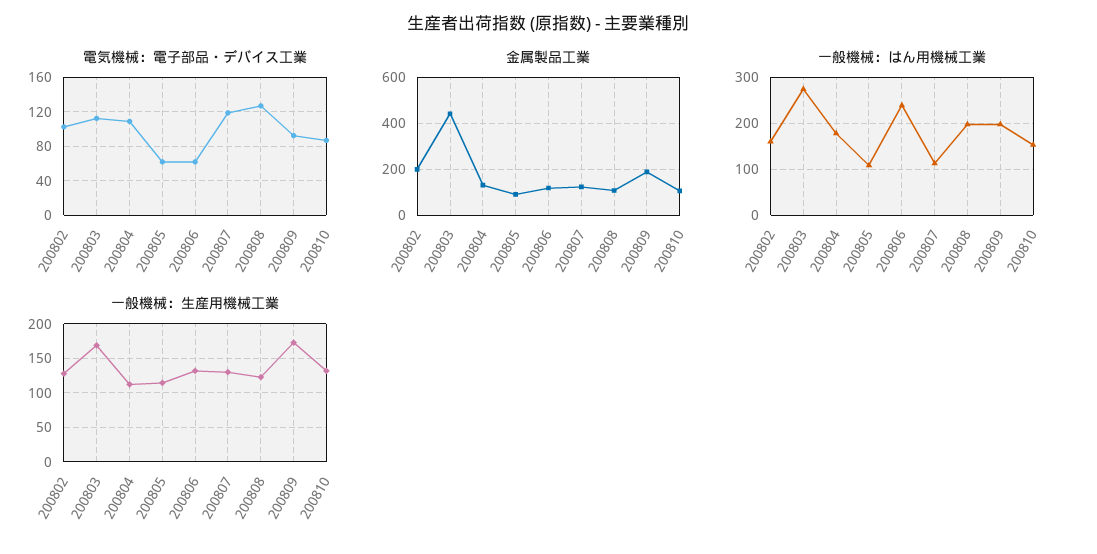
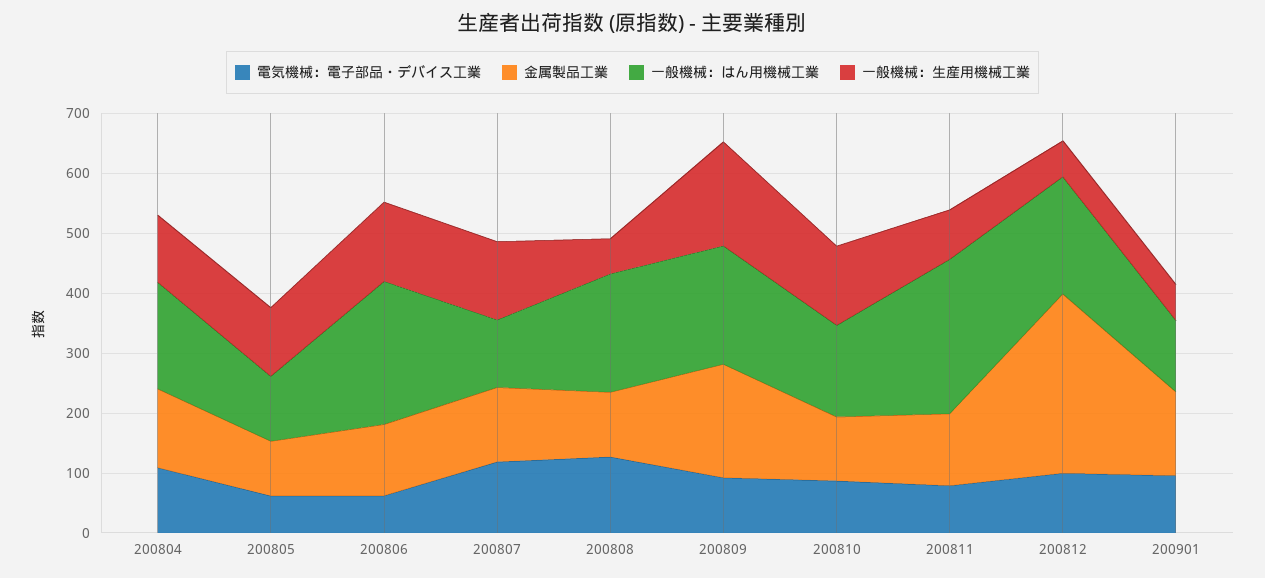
電気機械：電子部品・デバイス工業, 200802: 100 -> none
電気機械：電子部品・デバイス工業, 200803: 110 -> none
金属製品工業, 200802: 200 -> none
金属製品工業, 200803: 450 -> none
一般機械：はん用機械工業, 200802: 160 -> none
一般機械：はん用機械工業, 200803: 280 -> none
一般機械：生産用機械工業, 200802: 130 -> none
一般機械：生産用機械工業, 200803: 170 -> none
一般機械：生産用機械工業, 200808: 120 -> 60
電気機械：電子部品・デバイス工業, 200811: none -> 80
金属製品工業, 200811: none -> 120
一般機械：はん用機械工業, 200811: none -> 260
一般機械：生産用機械工業, 200811: none -> 80
電気機械：電子部品・デバイス工業, 200812: none -> 100
金属製品工業, 200812: none -> 300
一般機械：はん用機械工業, 200812: none -> 200
一般機械：生産用機械工業, 200812: none -> 60
電気機械：電子部品・デバイス工業, 200901: none -> 100
金属製品工業, 200901: none -> 140
一般機械：はん用機械工業, 200901: none -> 120
一般機械：生産用機械工業, 200901: none -> 60

